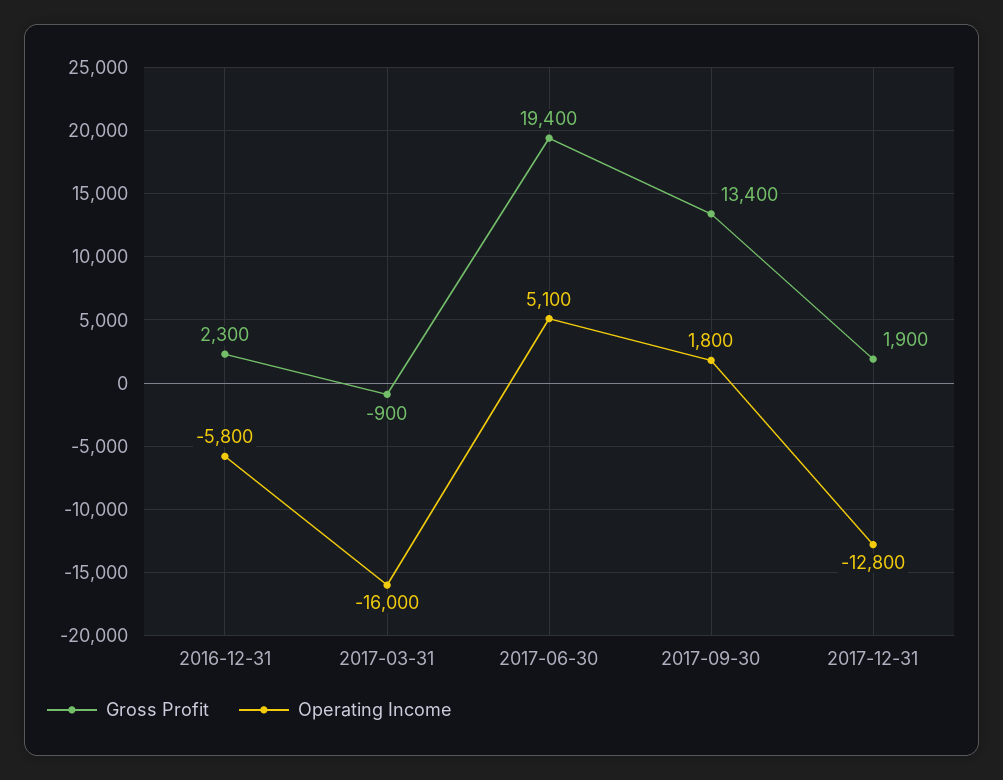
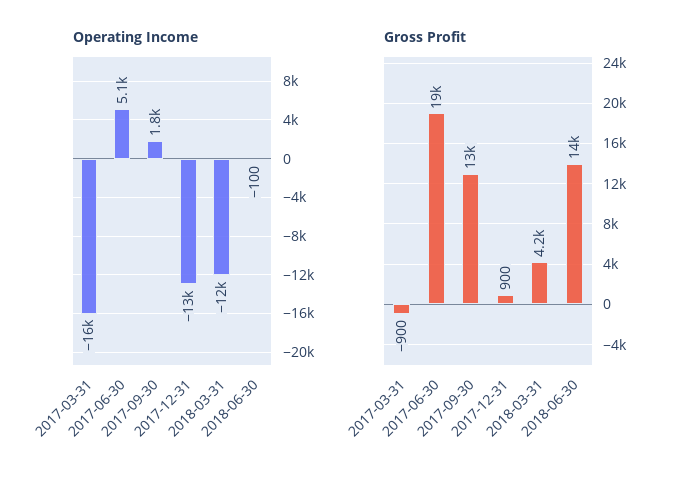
Gross Profit, 2016-12-31: 2300 -> none
Operating Income, 2016-12-31: -5800 -> none
Gross Profit, 2017-12-31: 1900 -> 900
Operating Income, 2018-03-31: none -> -12000
Operating Income, 2018-06-30: none -> -100
Gross Profit, 2018-03-31: none -> 4200
Gross Profit, 2018-06-30: none -> 14000

